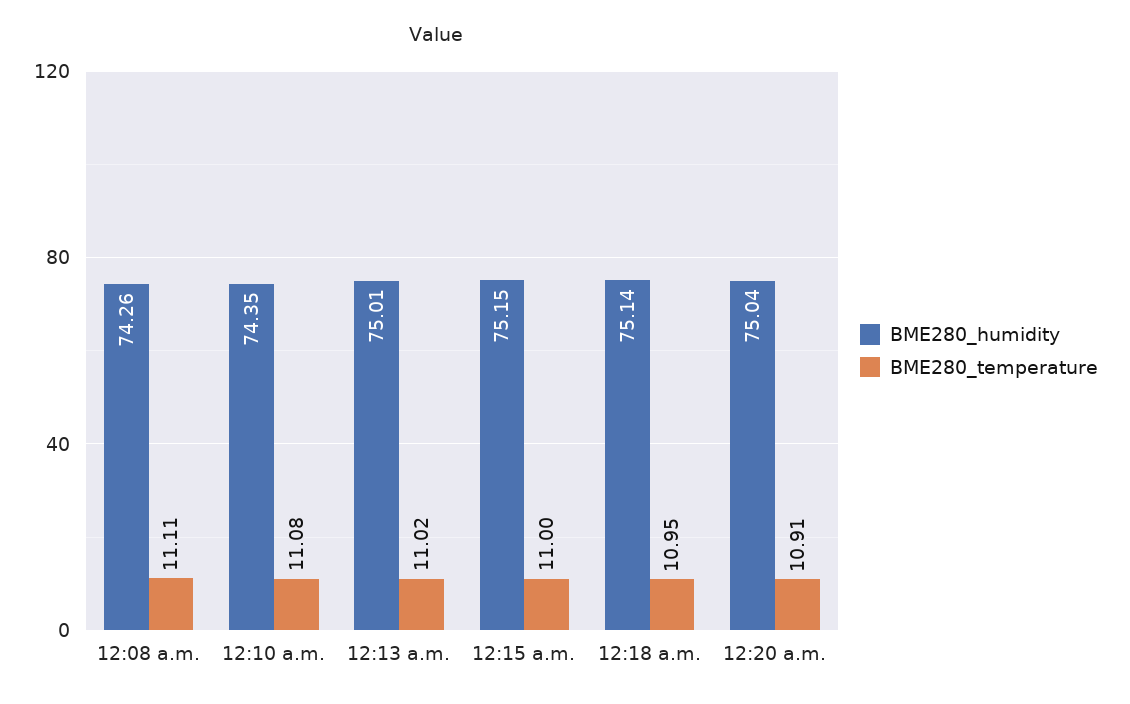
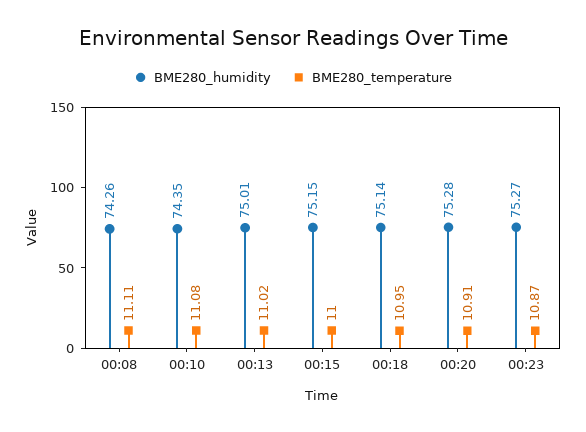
BME280_humidity, 12:20 a.m.: 75.04 -> 75.28
BME280_humidity, 00:23: none -> 75.27
BME280_temperature, 00:23: none -> 10.87

